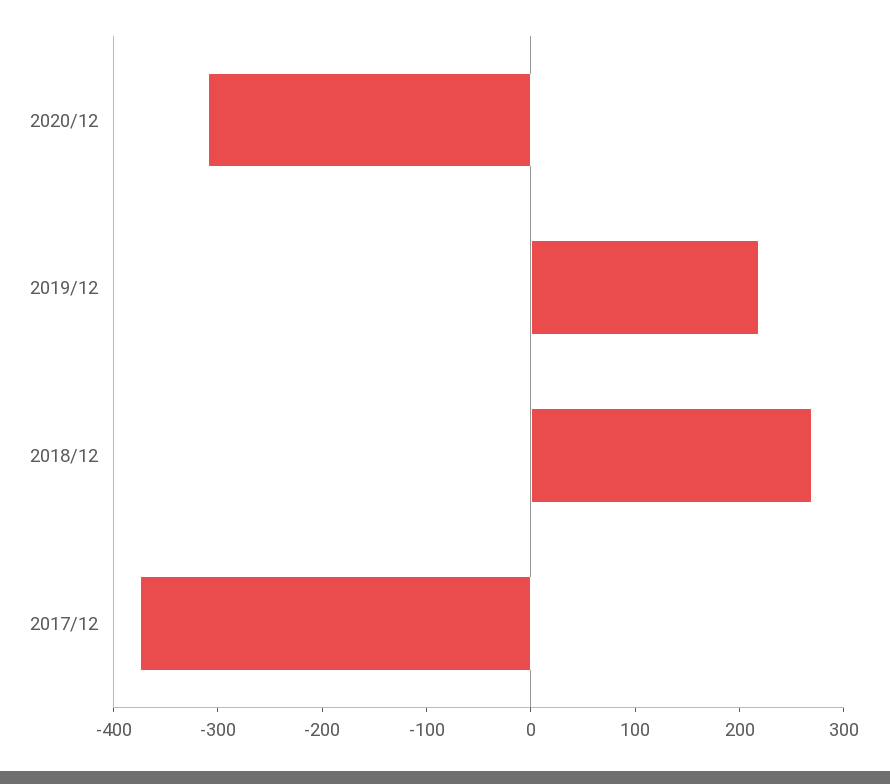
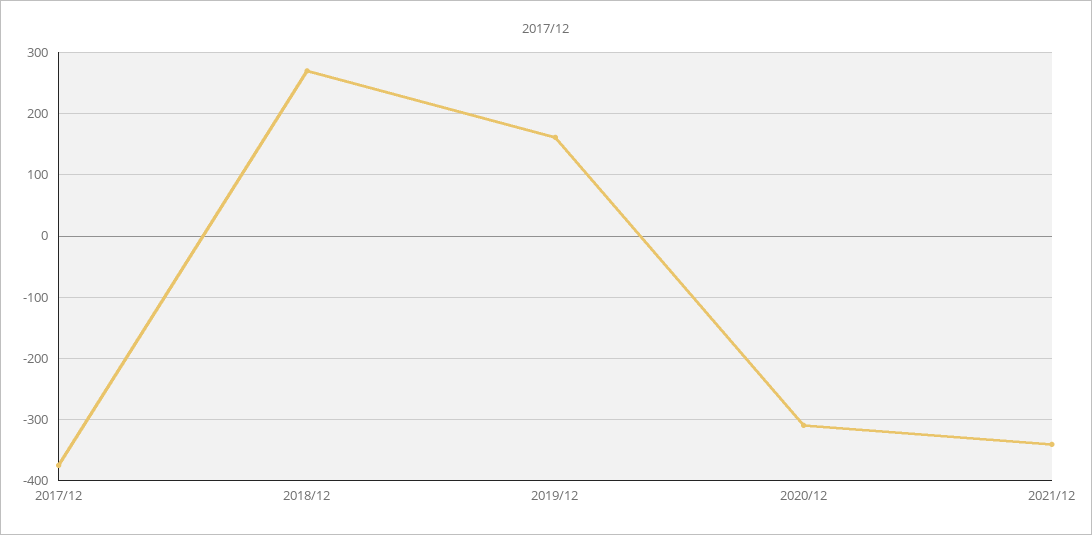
2019/12: 220 -> 160
2021/12: none -> -340

